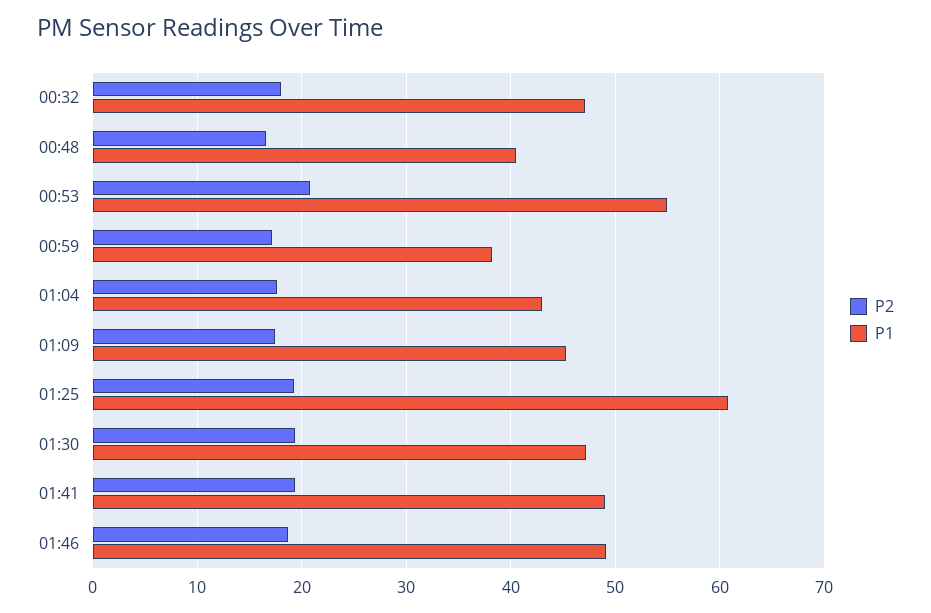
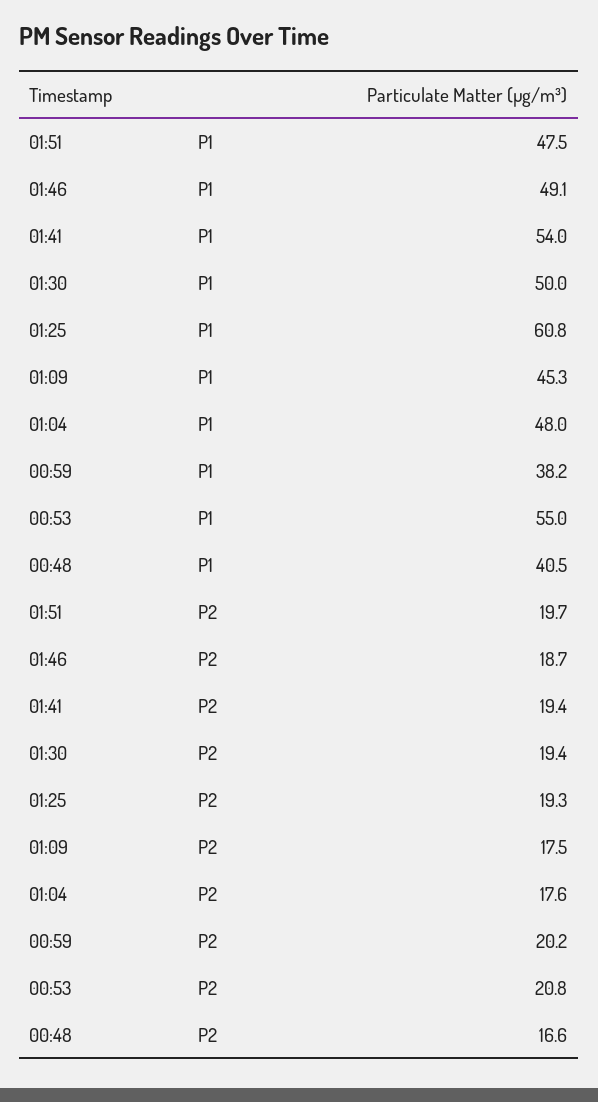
P2, 00:32: 18 -> none
P1, 00:32: 47 -> none
P2, 00:59: 17 -> 20.2
P1, 01:04: 43 -> 48
P1, 01:30: 47 -> 50
P1, 01:41: 49 -> 54
P1, 01:51: none -> 47.5
P2, 01:51: none -> 19.7

